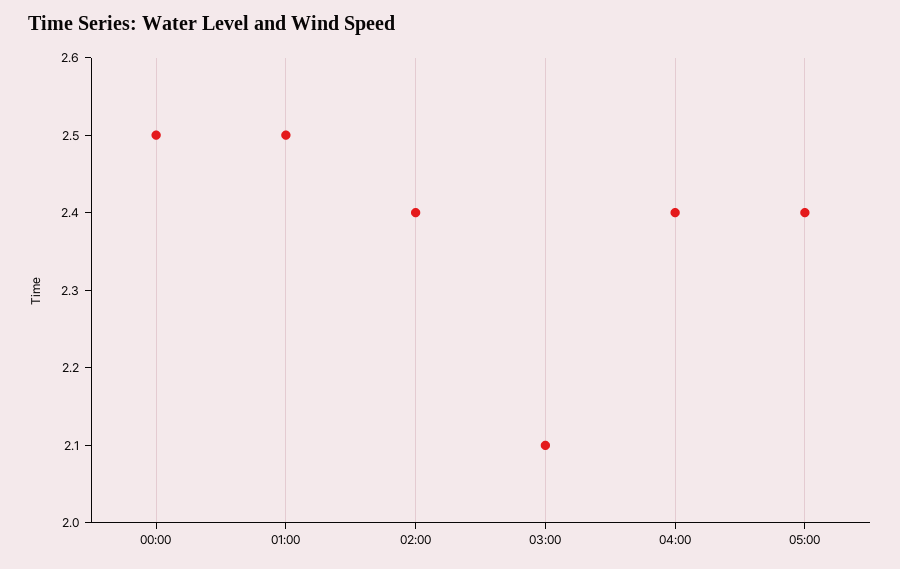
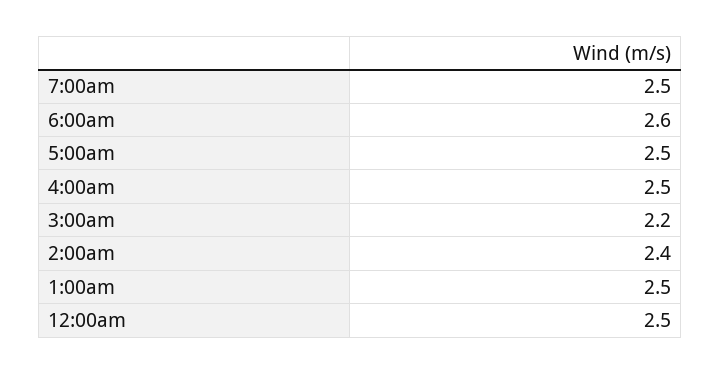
03:00: 2.1 -> 2.2
04:00: 2.4 -> 2.5
05:00: 2.4 -> 2.5
7:00am: none -> 2.5
6:00am: none -> 2.6

